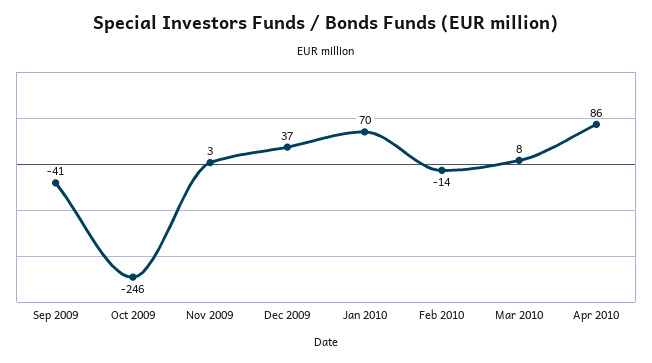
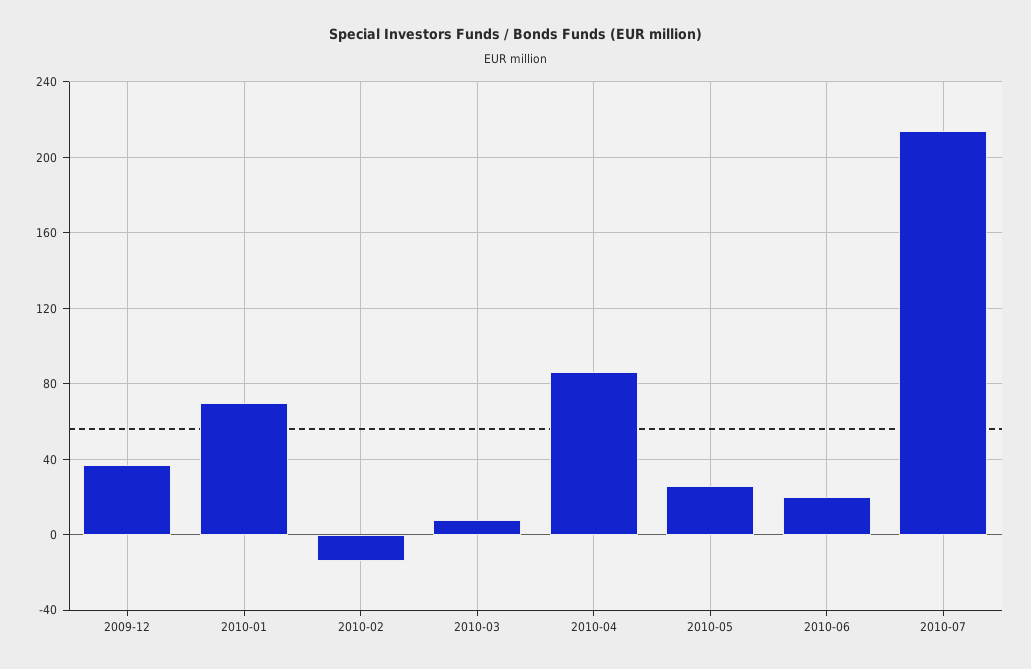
Sep 2009: -41 -> none
Oct 2009: -246 -> none
Nov 2009: 3 -> none
2010-05: none -> 25
2010-06: none -> 20
2010-07: none -> 215

